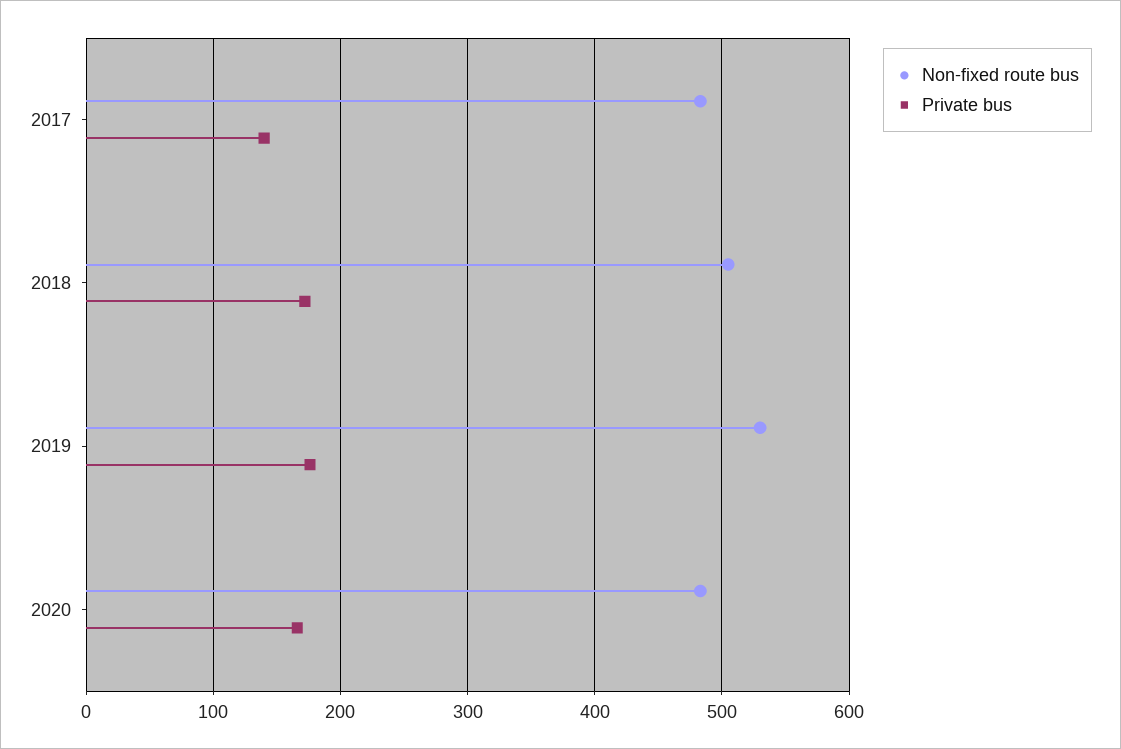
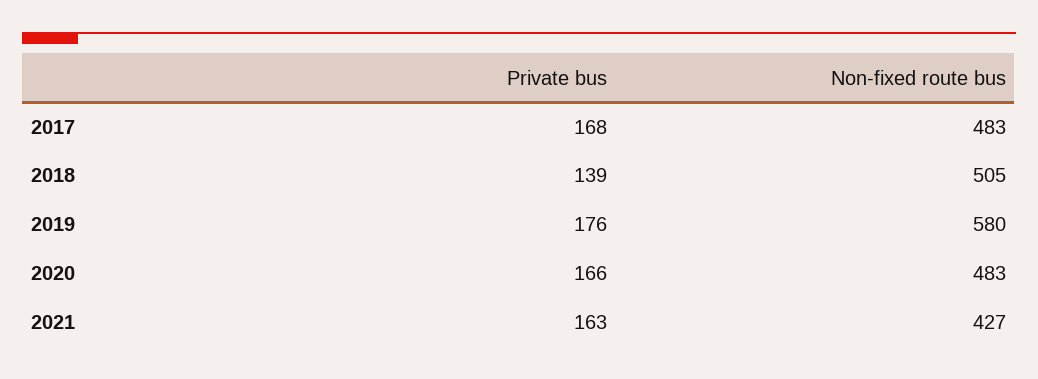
Private bus, 2017: 140 -> 168
Private bus, 2018: 170 -> 139
Non-fixed route bus, 2019: 530 -> 580
Private bus, 2021: none -> 163
Non-fixed route bus, 2021: none -> 427

